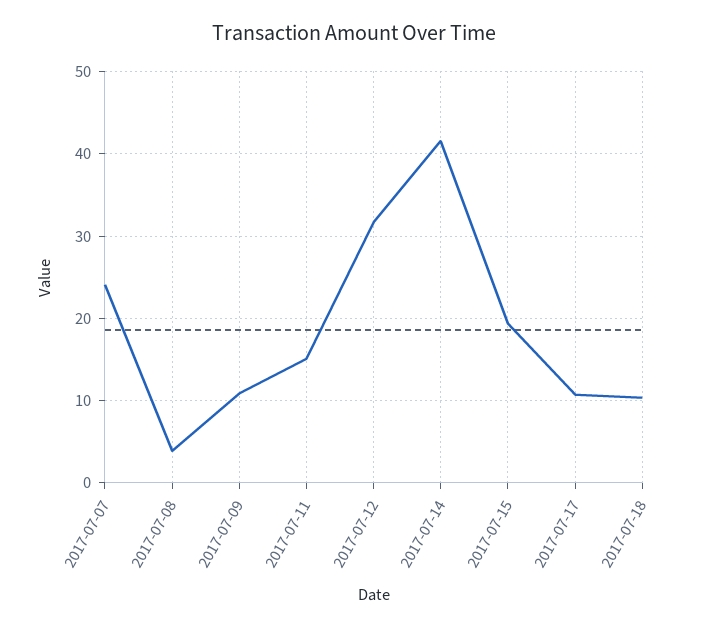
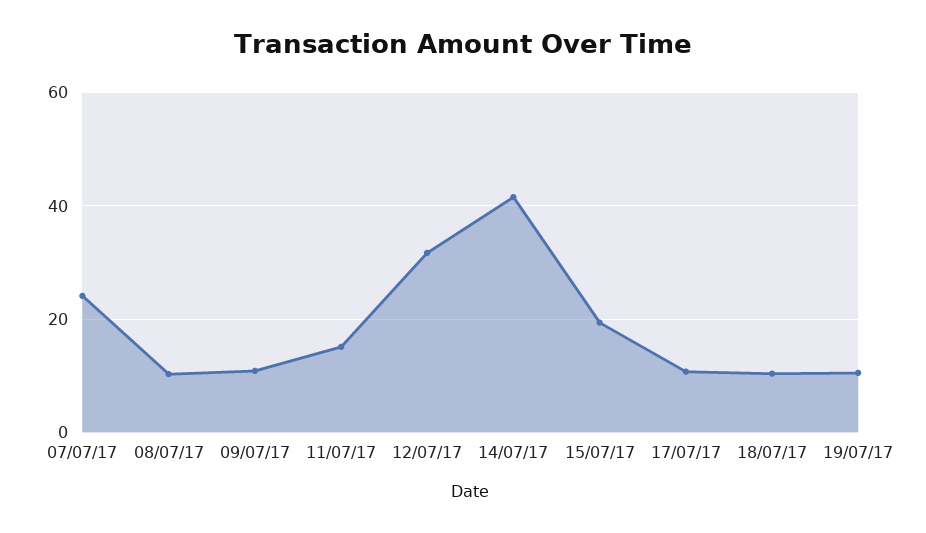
2017-07-08: 4 -> 10
19/07/17: none -> 10

